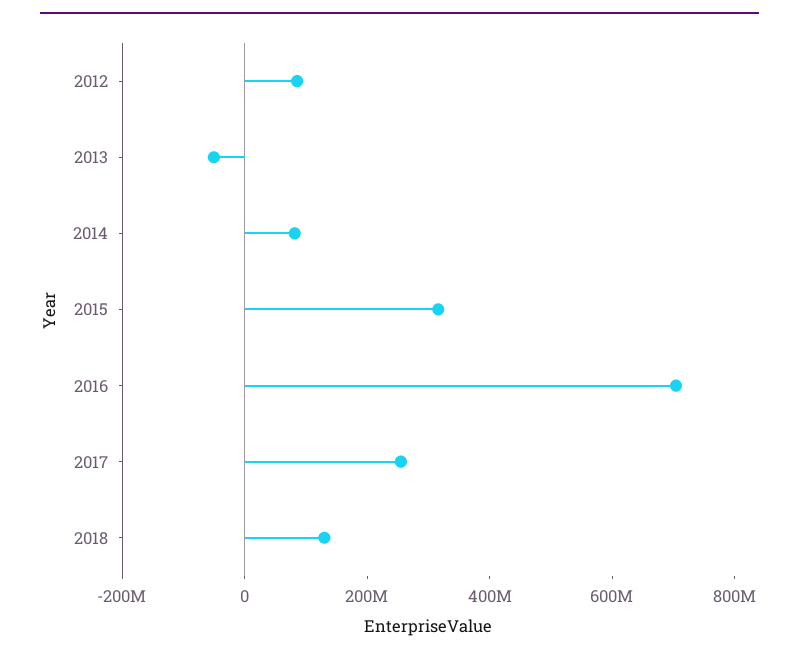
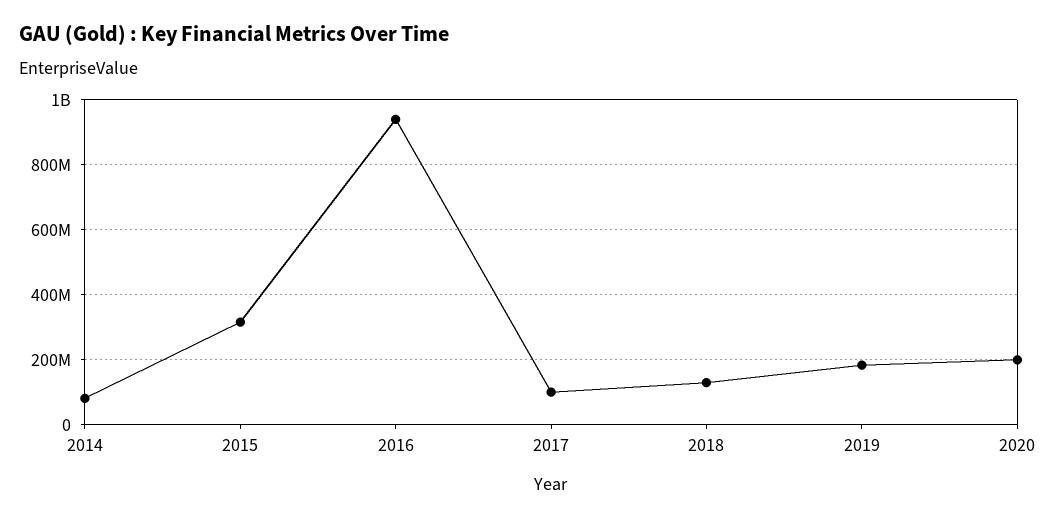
2012: 100000000 -> none
2013: -50000000 -> none
2016: 700000000 -> 940000000
2017: 250000000 -> 100000000
2019: none -> 180000000
2020: none -> 200000000

